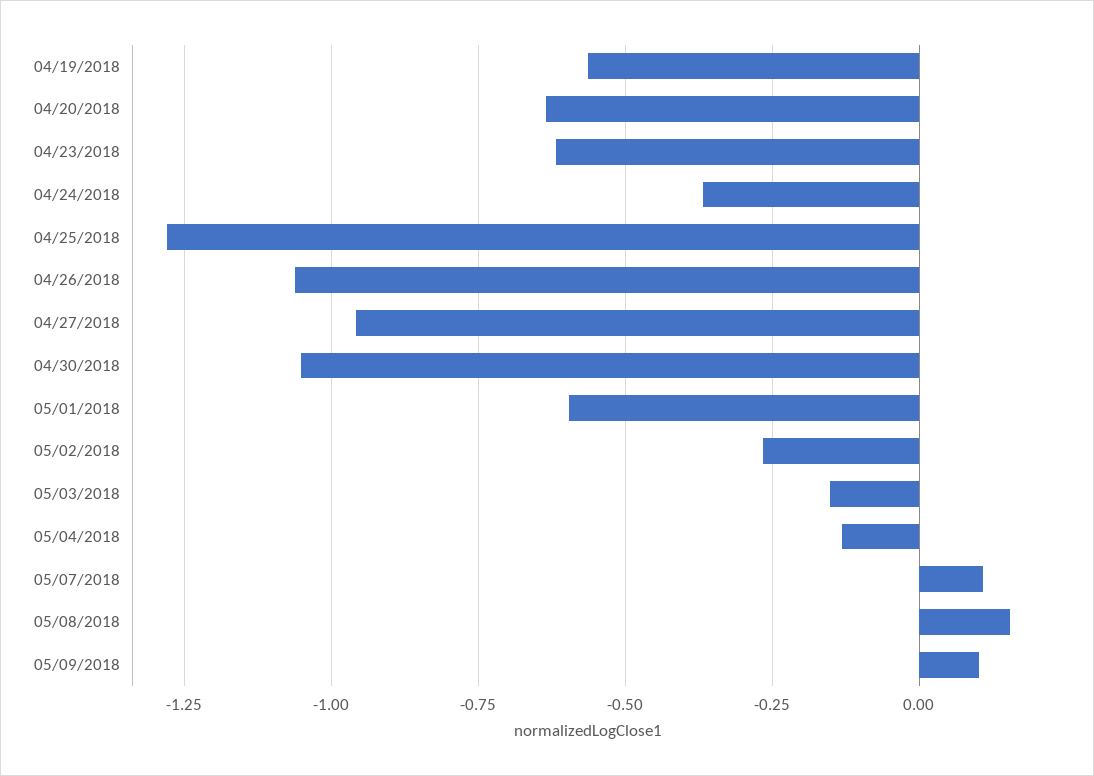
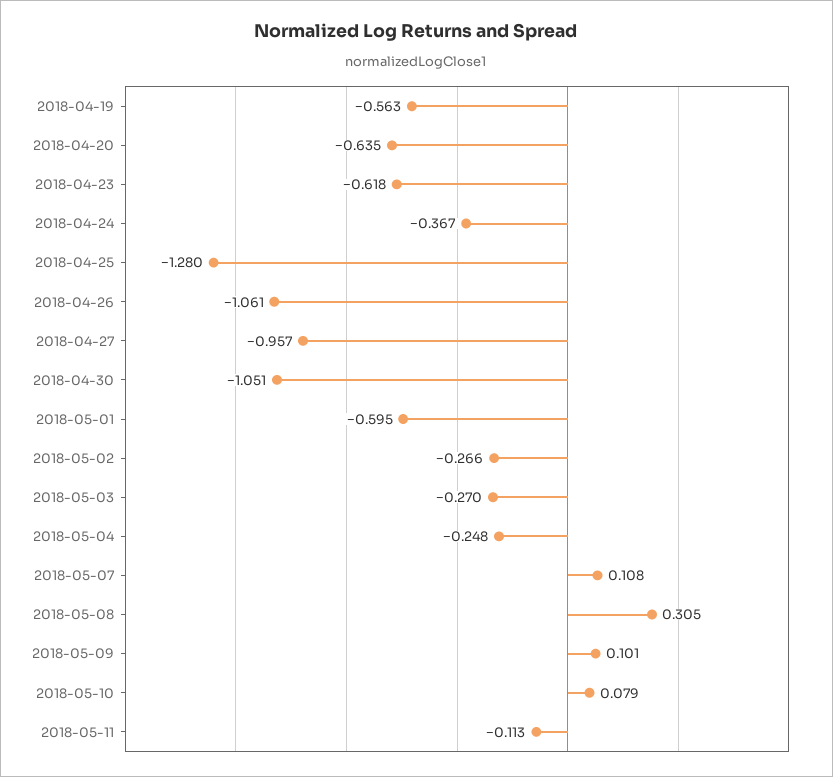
05/03/2018: -0.15 -> -0.27
05/04/2018: -0.125 -> -0.248
05/08/2018: 0.15 -> 0.305
2018-05-10: none -> 0.079
2018-05-11: none -> -0.113

